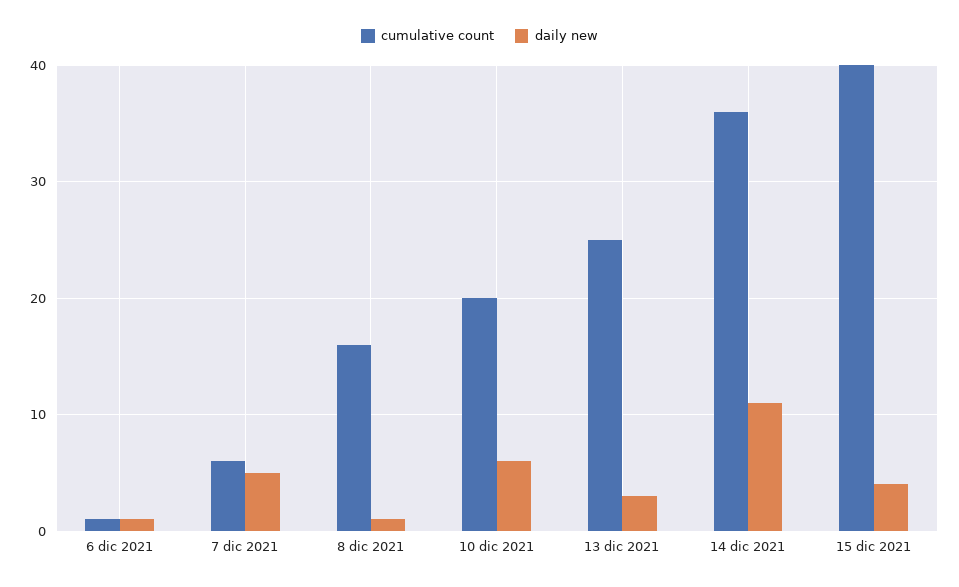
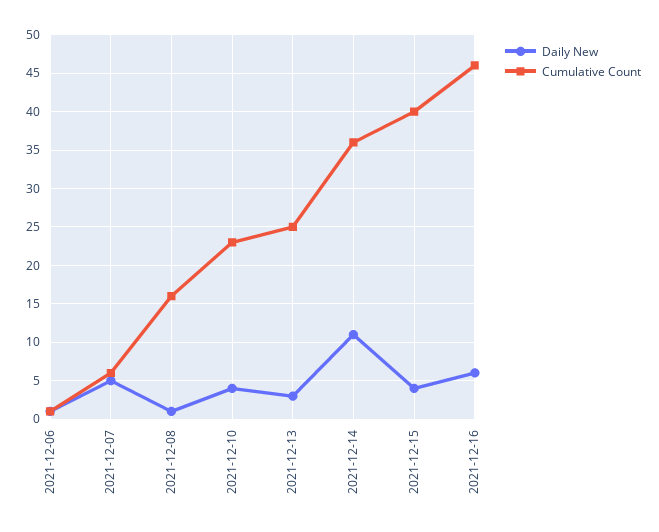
cumulative count, 10 dic 2021: 20 -> 23
daily new, 10 dic 2021: 6 -> 4
daily new, 2021-12-16: none -> 6
cumulative count, 2021-12-16: none -> 46

